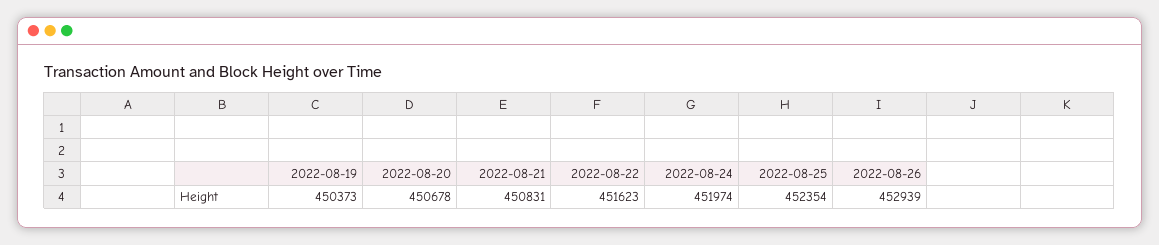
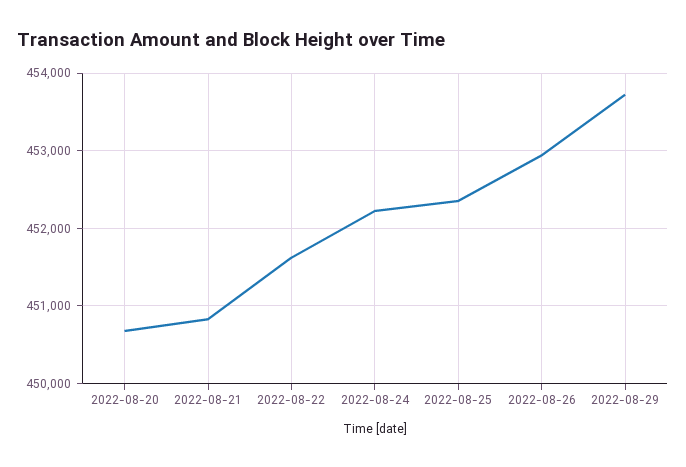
2022-08-19: 450373 -> none
2022-08-24: 451974 -> 452200
2022-08-29: none -> 453700

